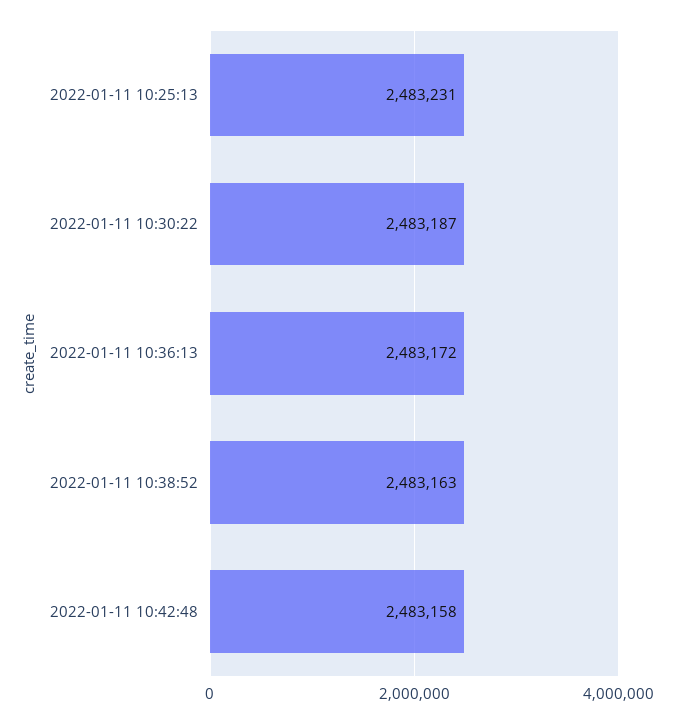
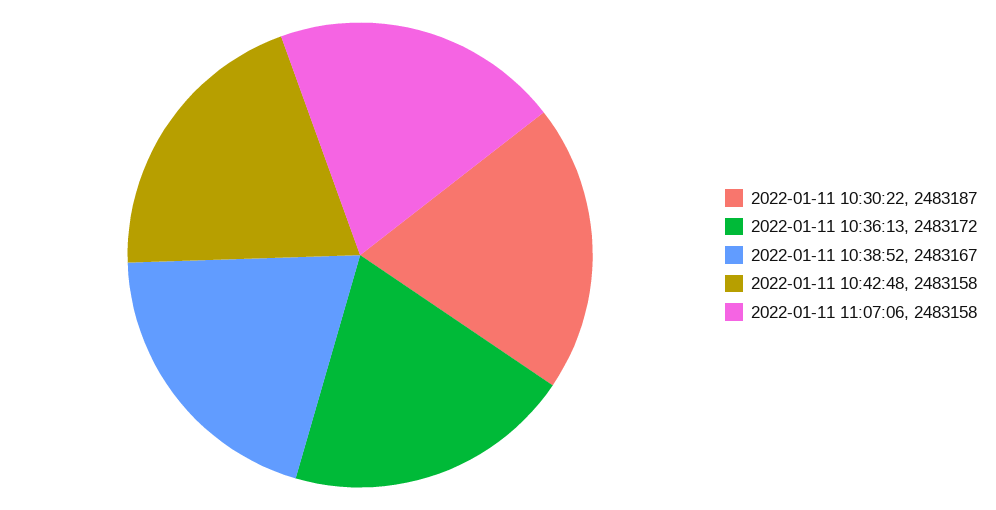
2022-01-11 10:25:13: 2483231 -> none
2022-01-11 10:38:52: 2483163 -> 2483167
2022-01-11 11:07:06: none -> 2483158

